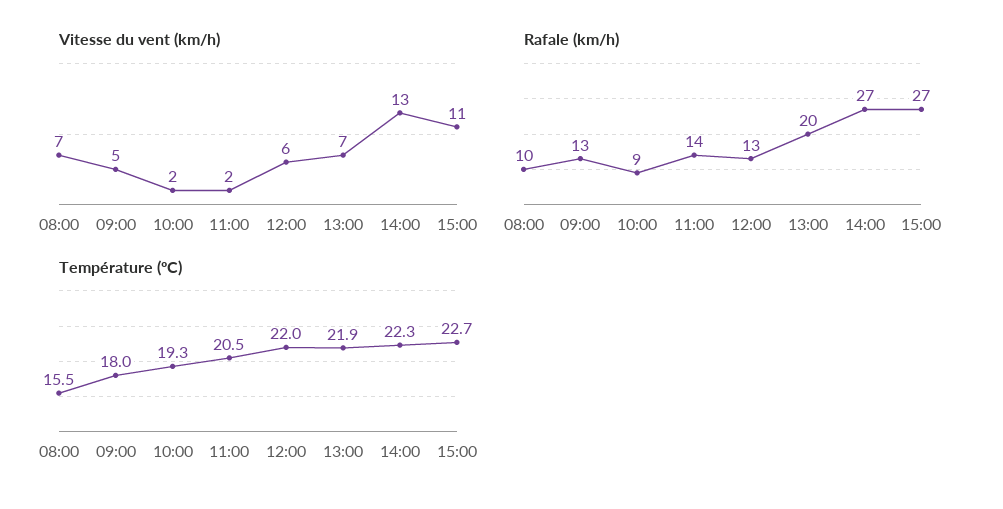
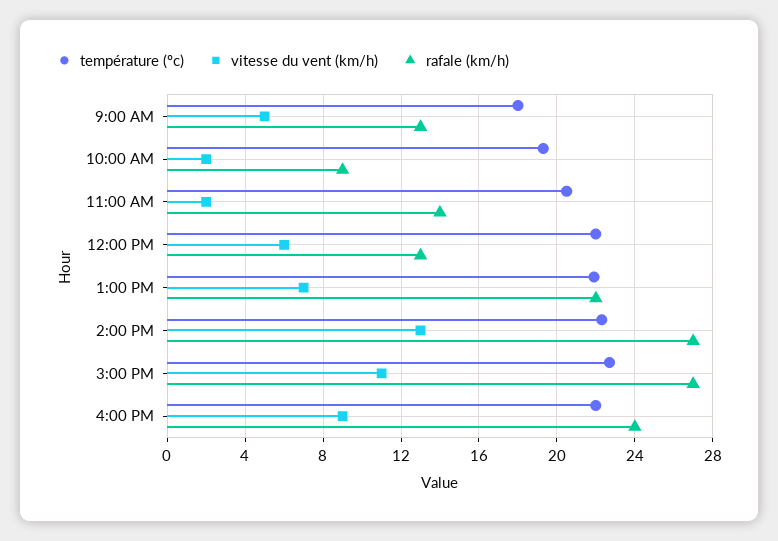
Vitesse du vent (km/h), 08:00: 7 -> none
Rafale (km/h), 08:00: 10 -> none
Rafale (km/h), 13:00: 20 -> 22
Température (ºC), 08:00: 15.5 -> none
Température (ºC), 4:00 PM: none -> 22
Vitesse du vent (km/h), 4:00 PM: none -> 9
Rafale (km/h), 4:00 PM: none -> 24

